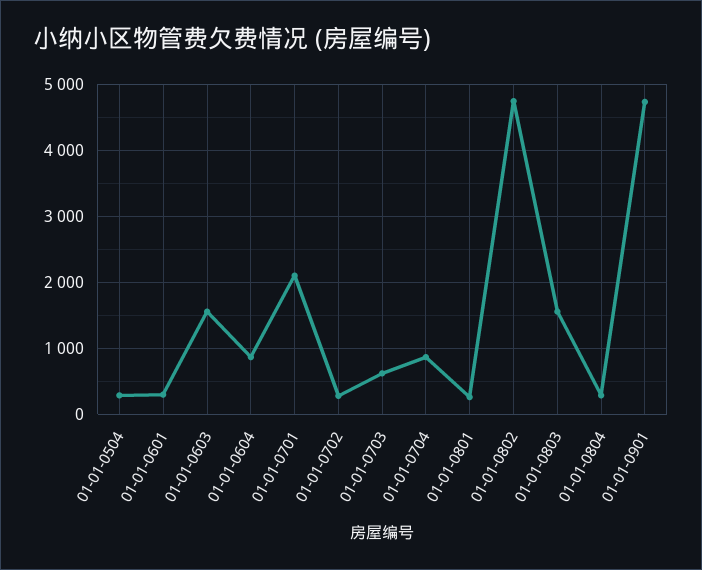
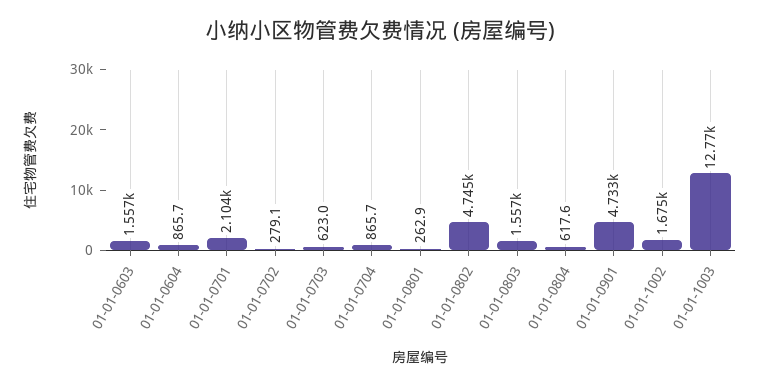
01-01-0504: 300 -> none
01-01-0601: 300 -> none
01-01-0804: 300 -> 617.6
01-01-1002: none -> 1675
01-01-1003: none -> 12770

